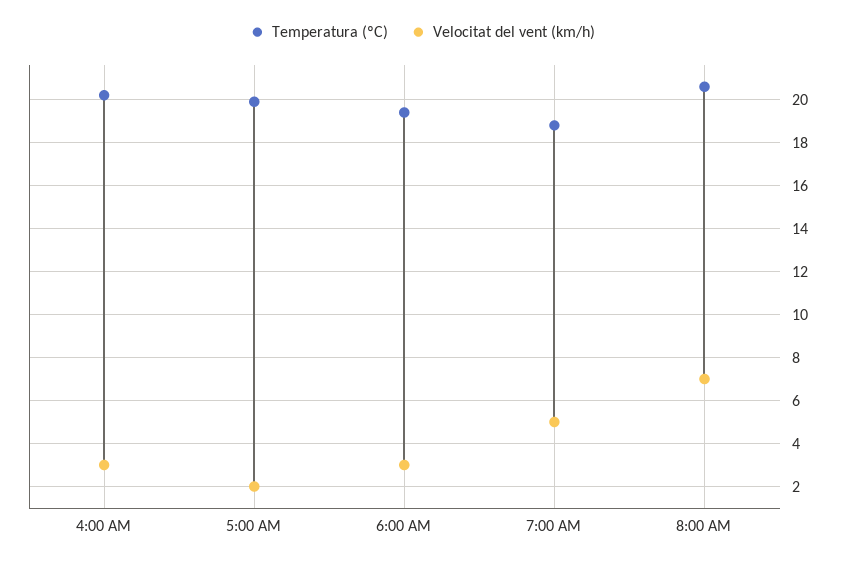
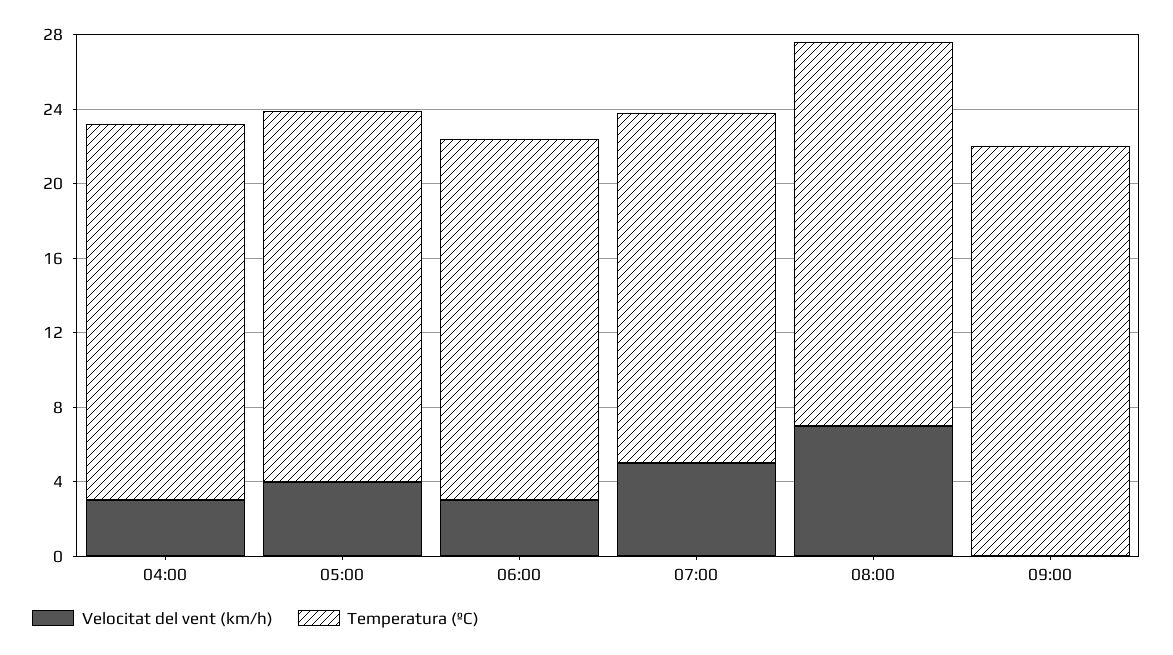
Velocitat del vent (km/h), 5:00 AM: 2 -> 4
Velocitat del vent (km/h), 09:00: none -> 0
Temperatura (ºC), 09:00: none -> 22

